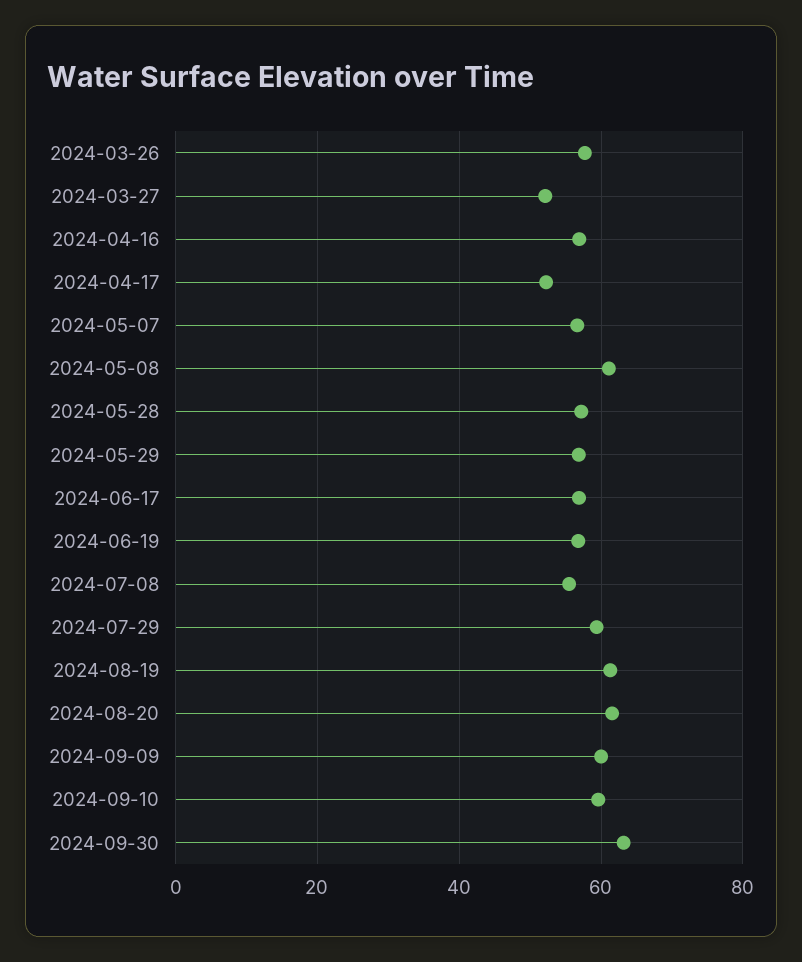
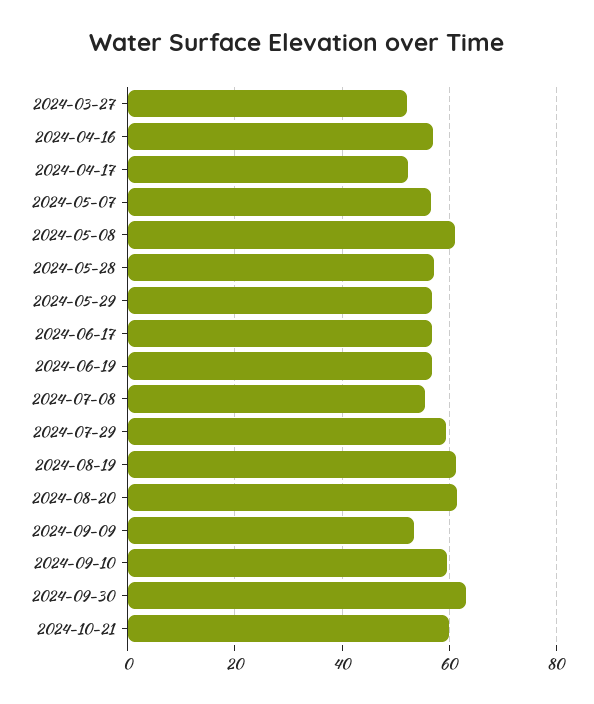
2024-03-26: 58 -> none
2024-09-09: 60 -> 54
2024-10-21: none -> 60

